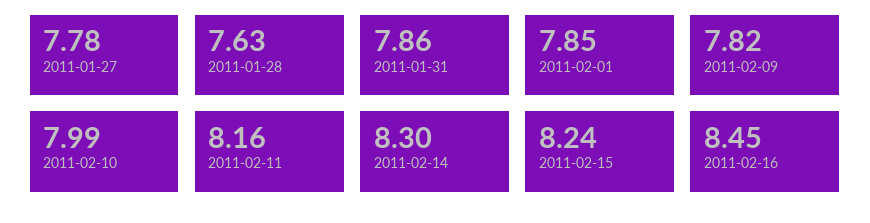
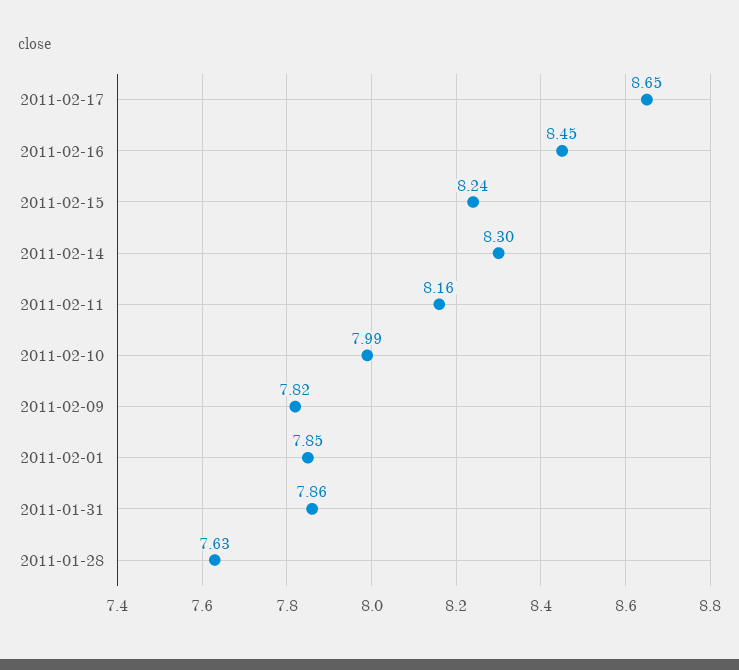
2011-01-27: 7.78 -> none
2011-02-17: none -> 8.65

